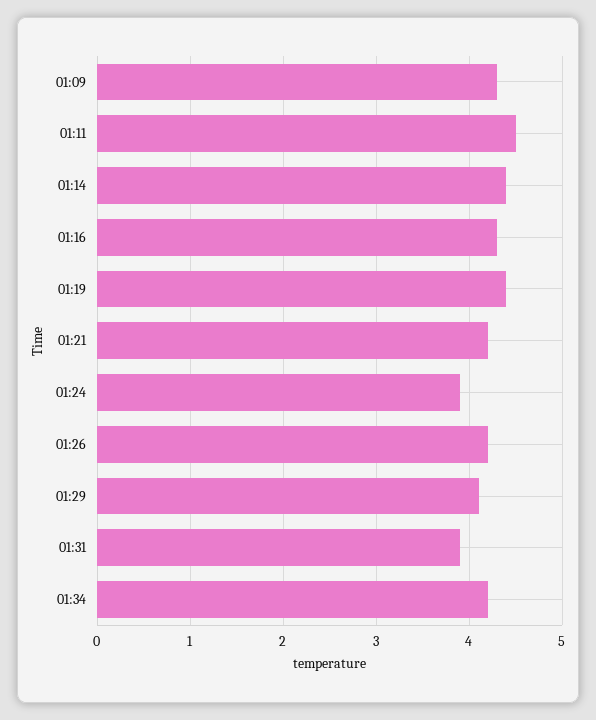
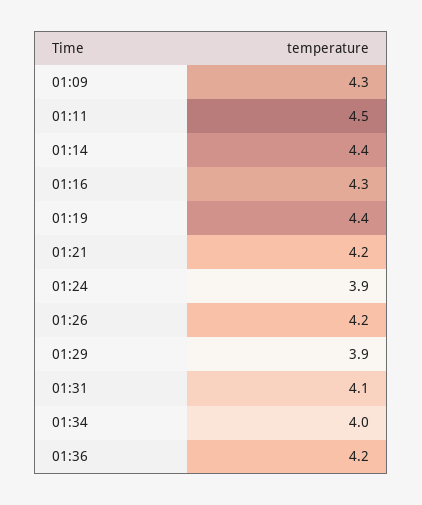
01:29: 4.1 -> 3.9
01:31: 3.9 -> 4.1
01:34: 4.2 -> 4
01:36: none -> 4.2

